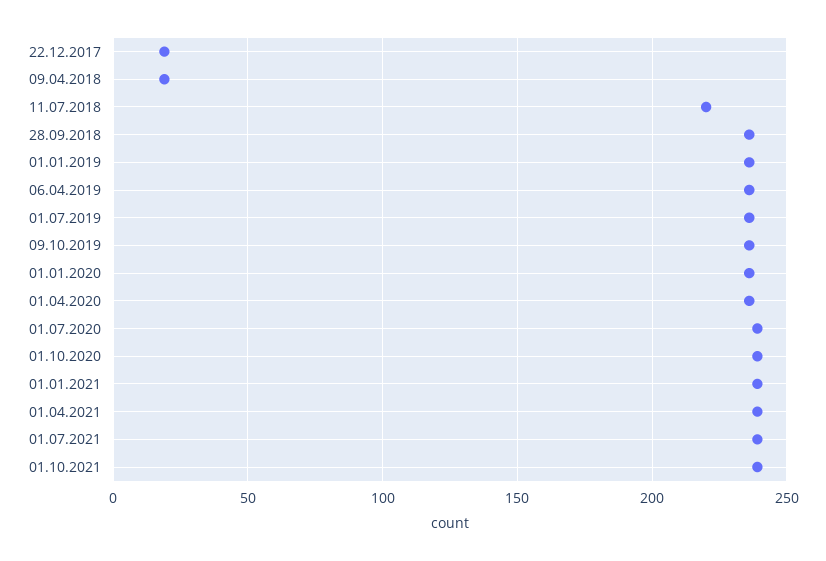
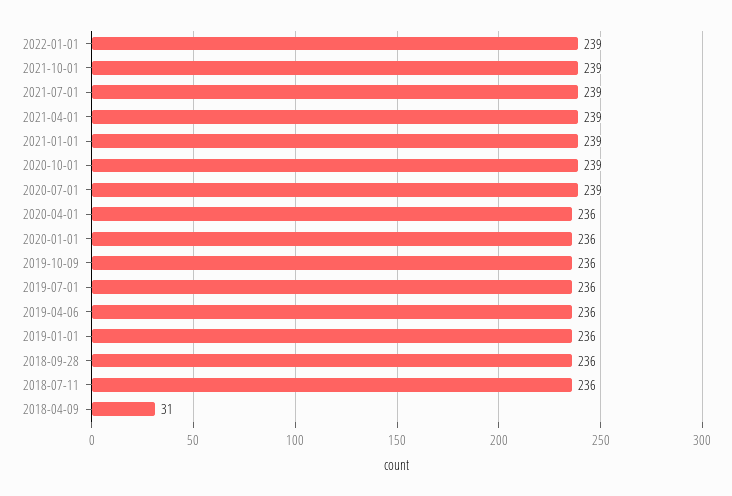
22.12.2017: 20 -> none
09.04.2018: 20 -> 31
11.07.2018: 220 -> 236
2022-01-01: none -> 239

